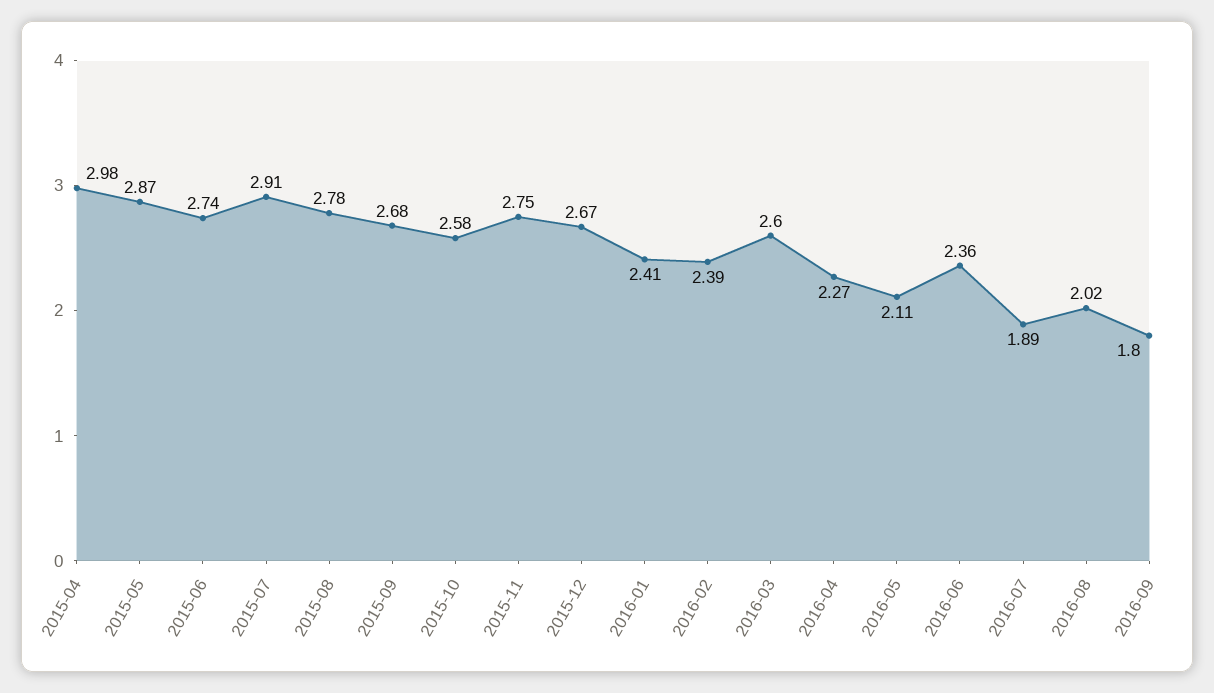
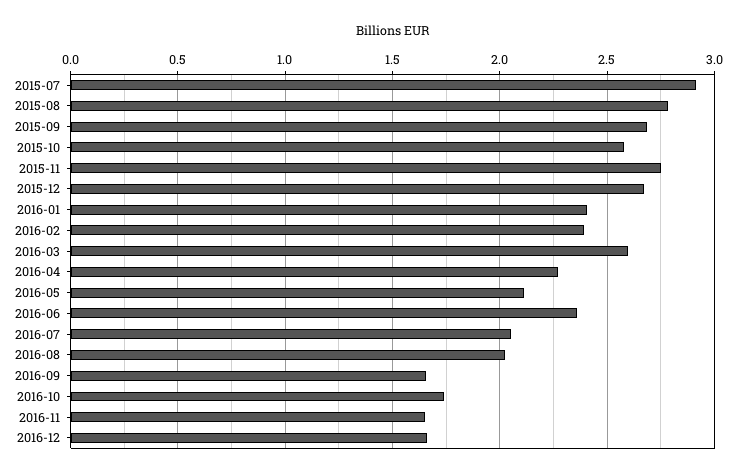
2015-04: 2.98 -> none
2015-05: 2.87 -> none
2015-06: 2.74 -> none
2016-07: 1.89 -> 2.05
2016-09: 1.8 -> 1.65
2016-10: none -> 1.75
2016-11: none -> 1.65
2016-12: none -> 1.65

